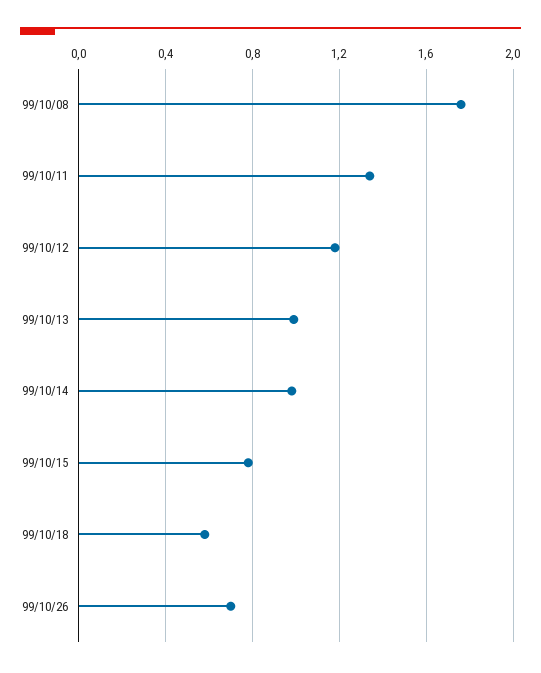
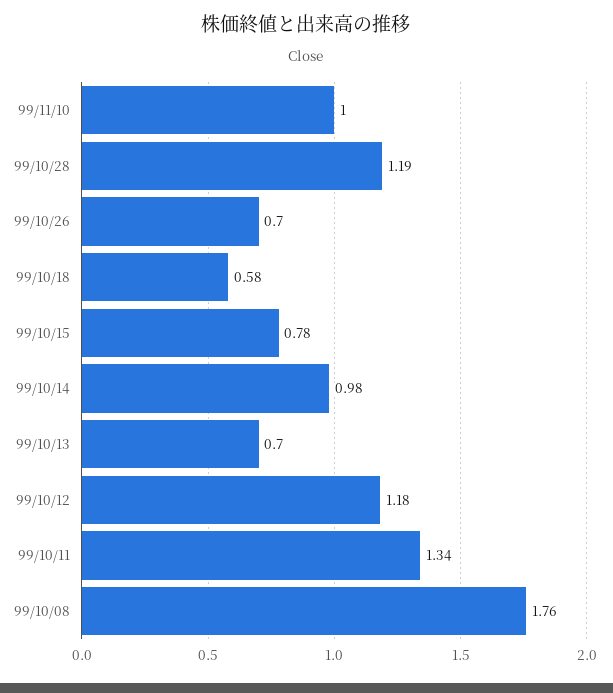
99/10/13: 1 -> 0.7
99/11/10: none -> 1
99/10/28: none -> 1.19

